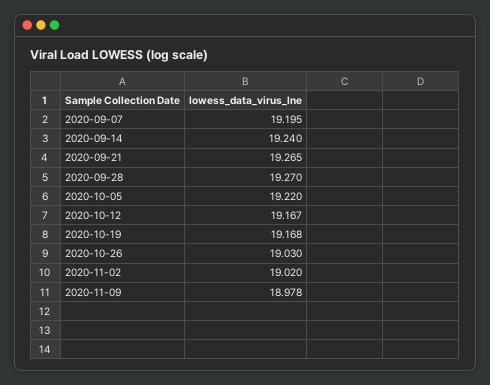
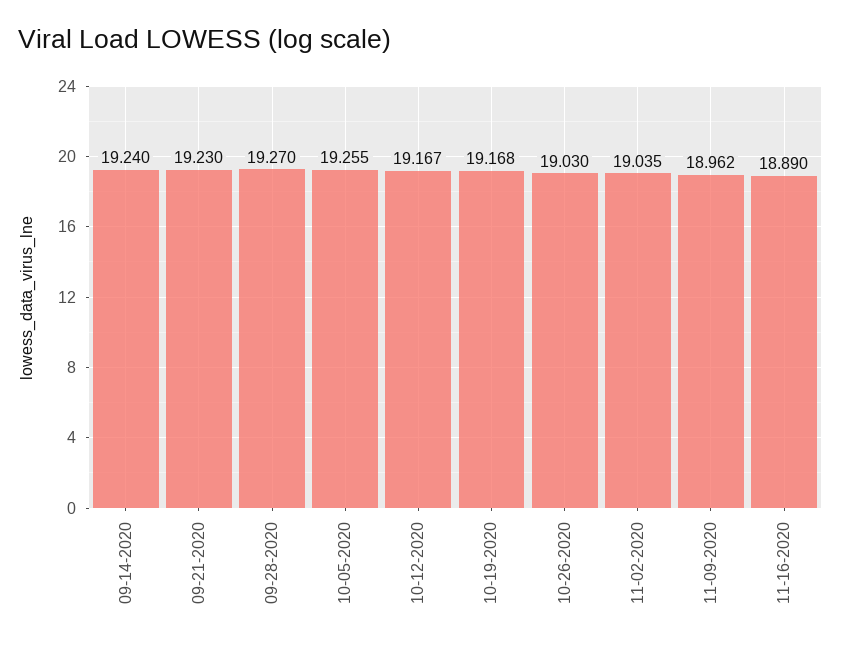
2020-09-07: 19.195 -> none
2020-09-21: 19.265 -> 19.23
2020-10-05: 19.22 -> 19.255
2020-11-02: 19.02 -> 19.035
2020-11-09: 18.978 -> 18.962
11-16-2020: none -> 18.89

